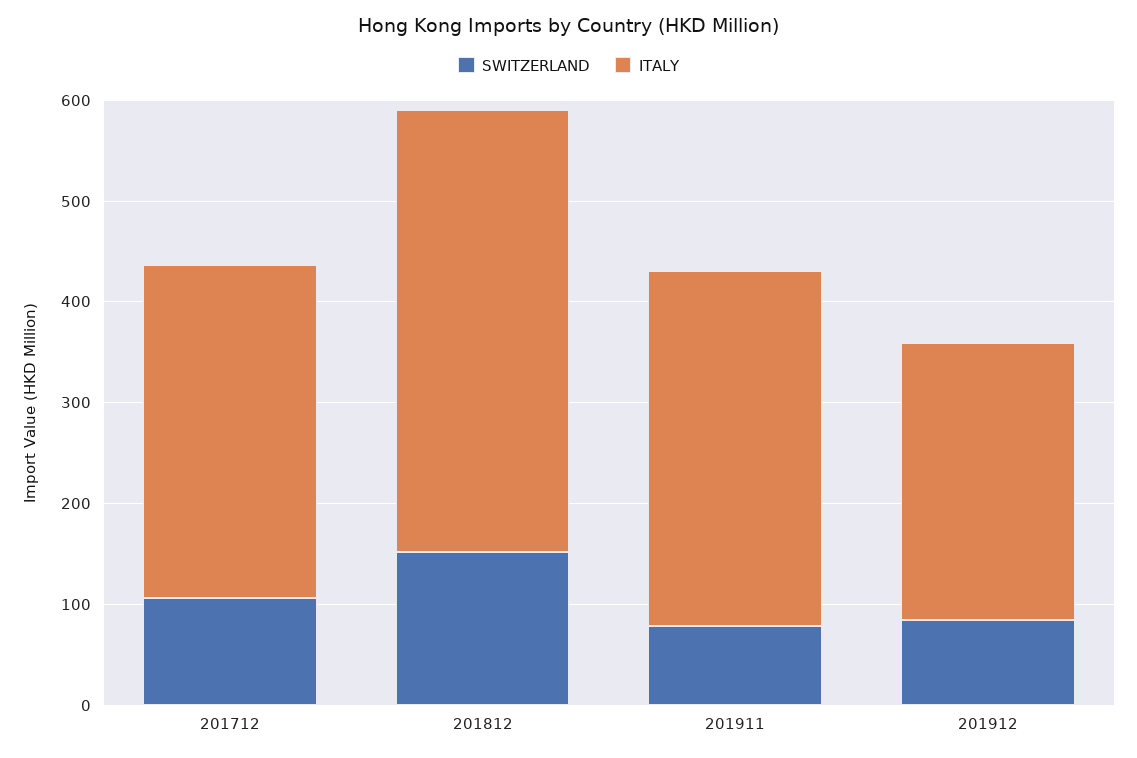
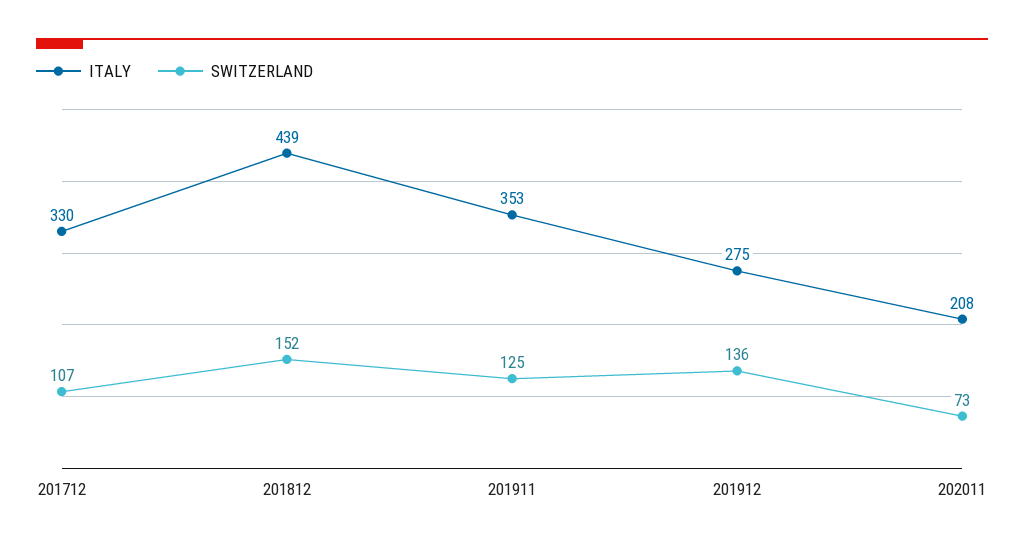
SWITZERLAND, 201911: 80 -> 125
SWITZERLAND, 201912: 80 -> 136
ITALY, 202011: none -> 208
SWITZERLAND, 202011: none -> 73

